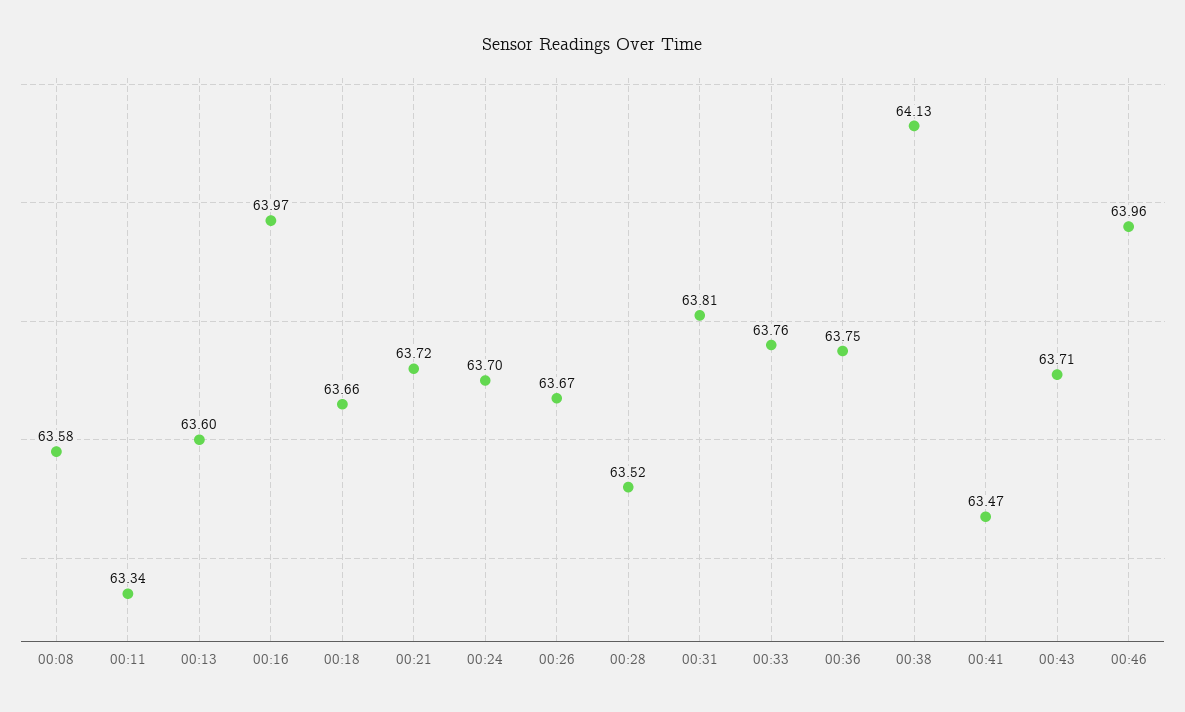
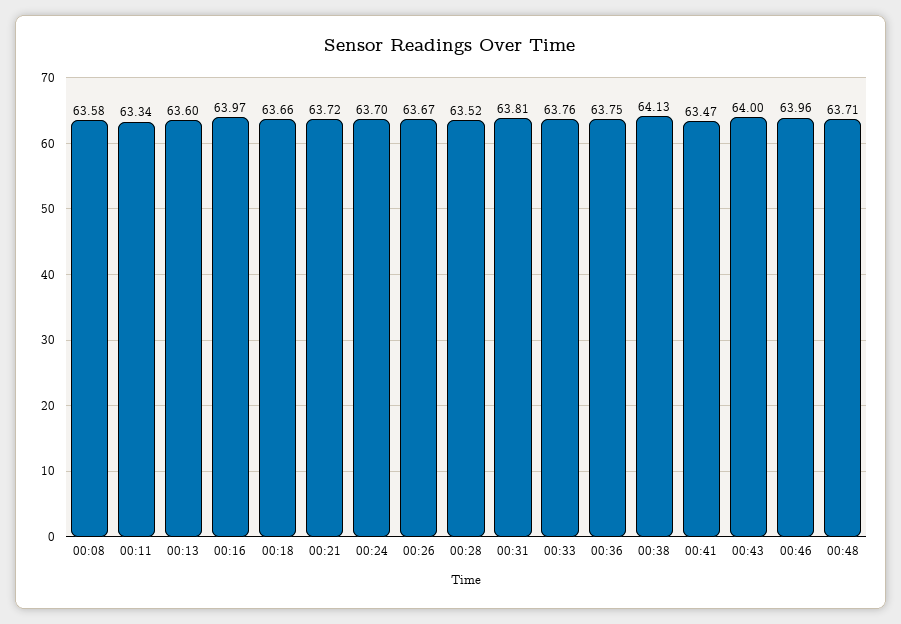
00:43: 63.71 -> 64
00:48: none -> 63.71

